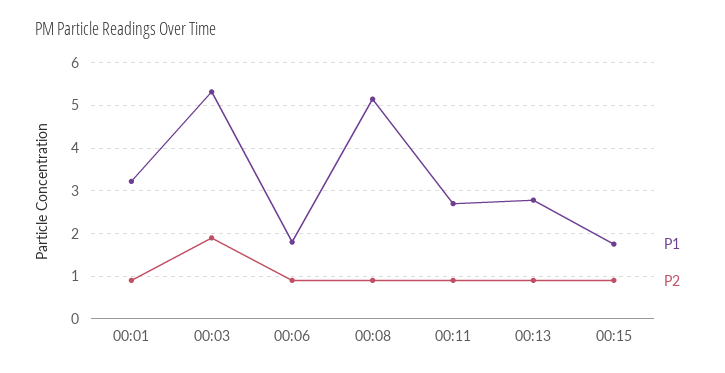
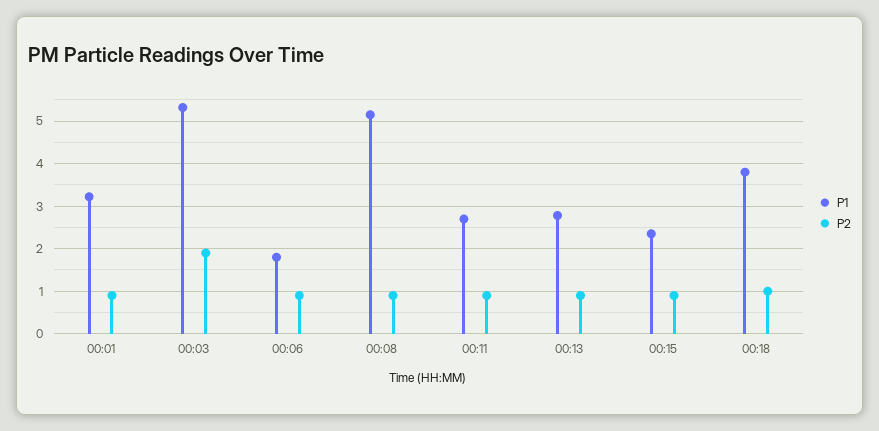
P1, 00:15: 1.8 -> 2.4
P1, 00:18: none -> 3.8
P2, 00:18: none -> 1

